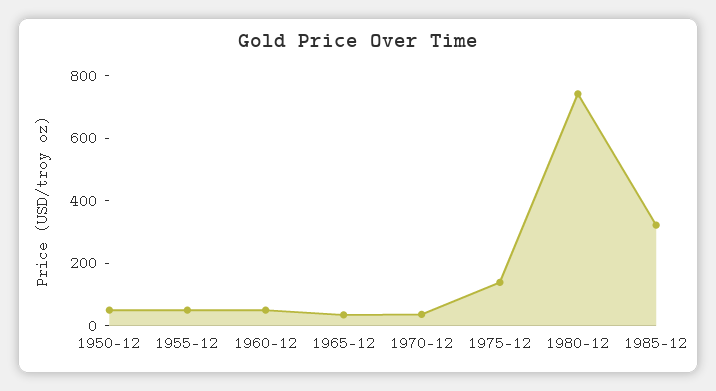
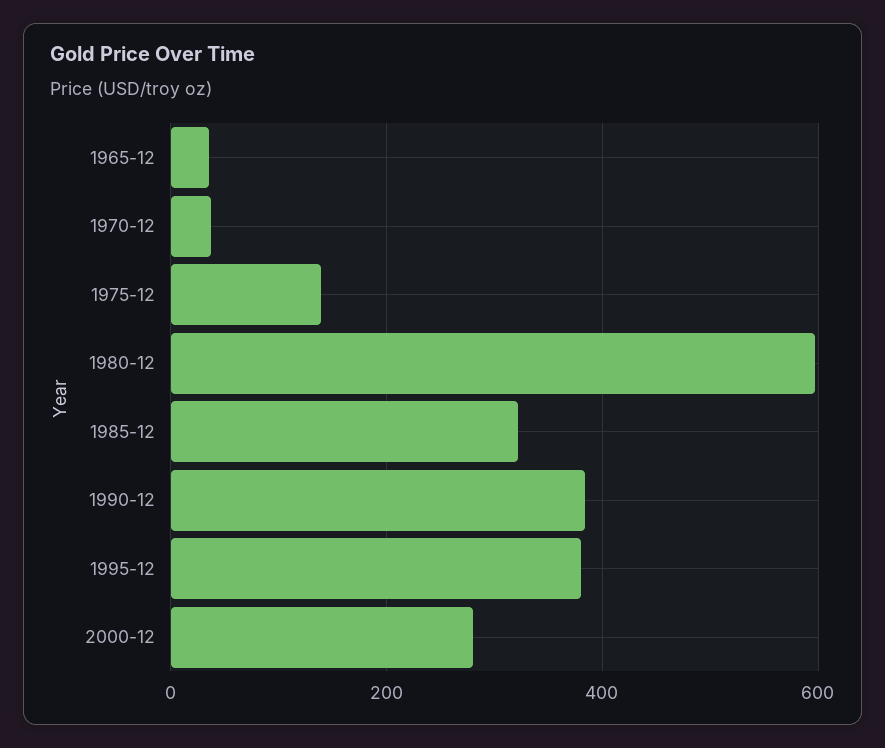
1950-12: 50 -> none
1955-12: 50 -> none
1960-12: 50 -> none
1980-12: 750 -> 600
1990-12: none -> 380
1995-12: none -> 380
2000-12: none -> 280

